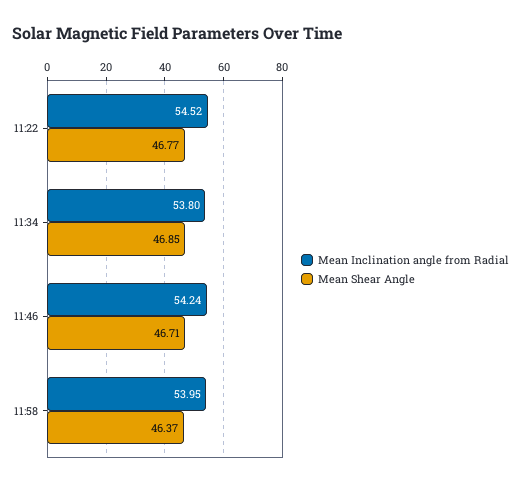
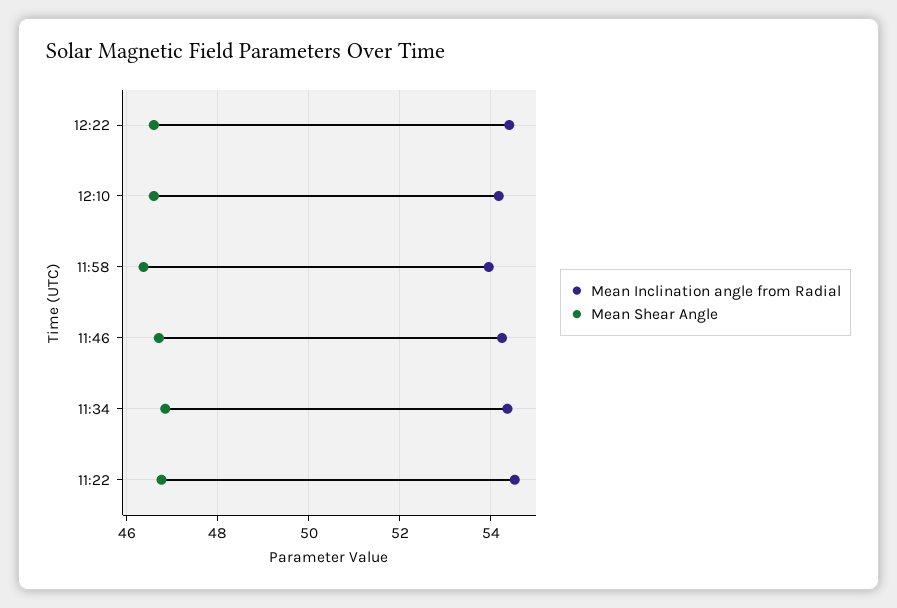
Mean Inclination angle from Radial, 11:34: 53.8 -> 54.4
Mean Inclination angle from Radial, 12:22: none -> 54.4
Mean Shear Angle, 12:22: none -> 46.6
Mean Inclination angle from Radial, 12:10: none -> 54.2
Mean Shear Angle, 12:10: none -> 46.6

